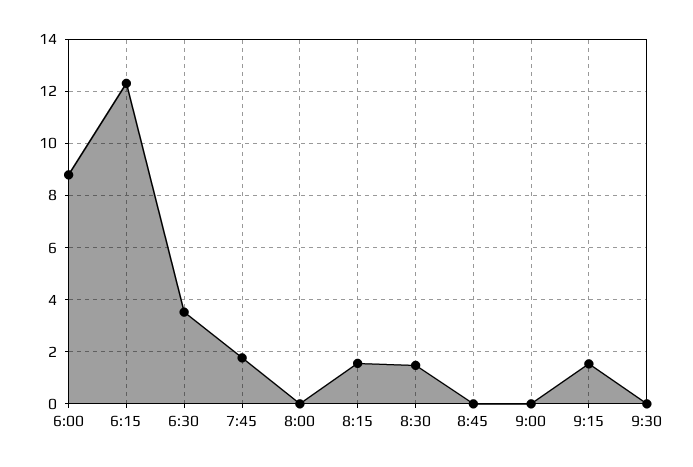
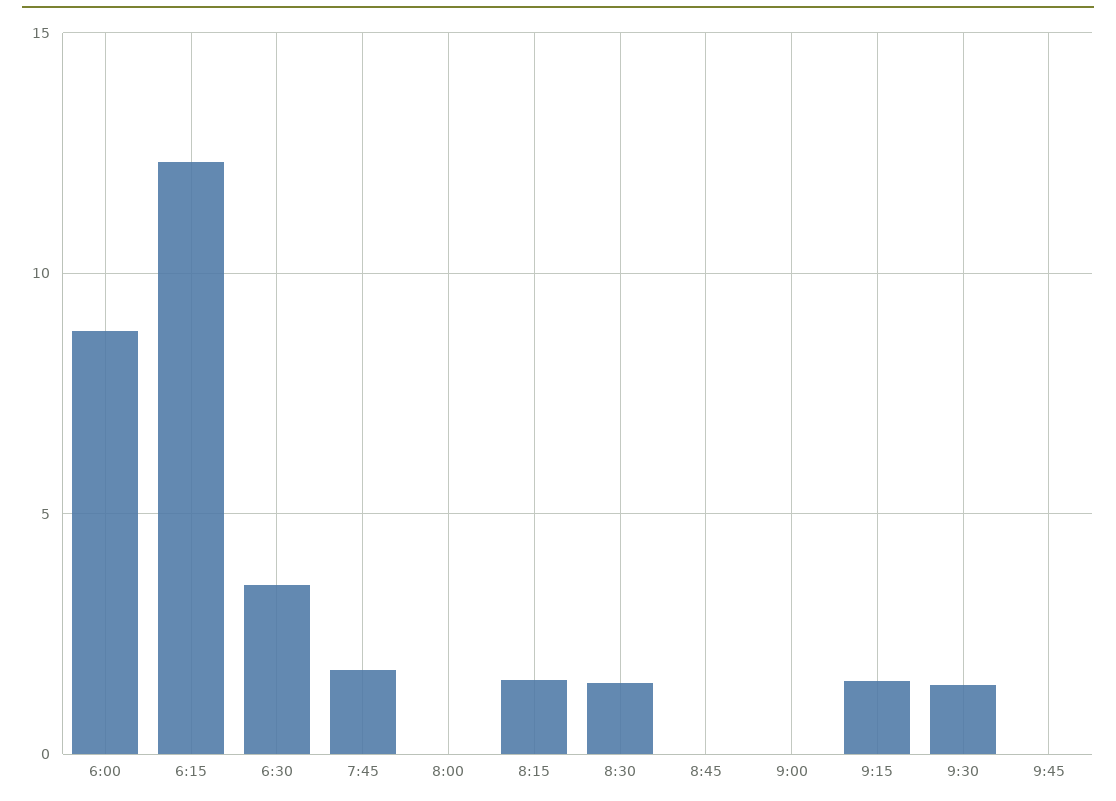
9:30: 0 -> 1.5
9:45: none -> 0

